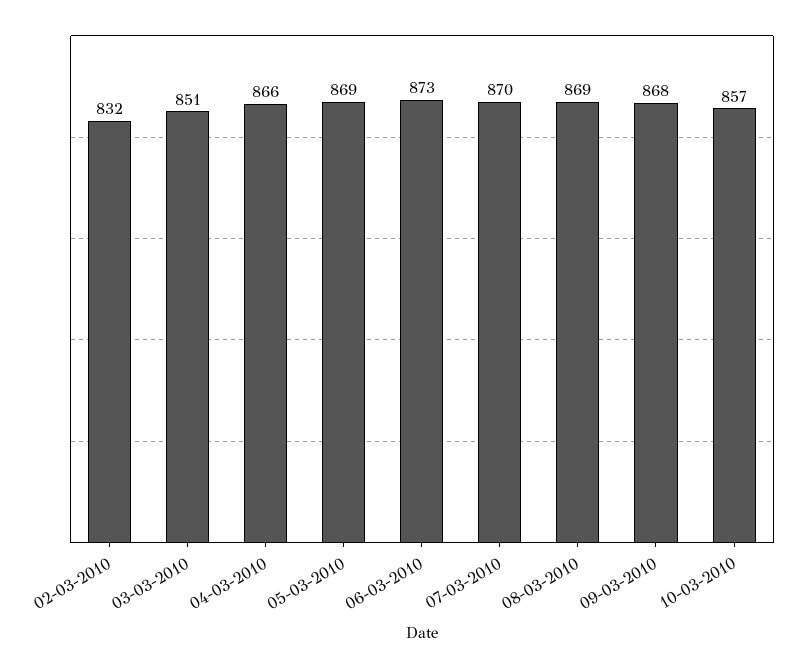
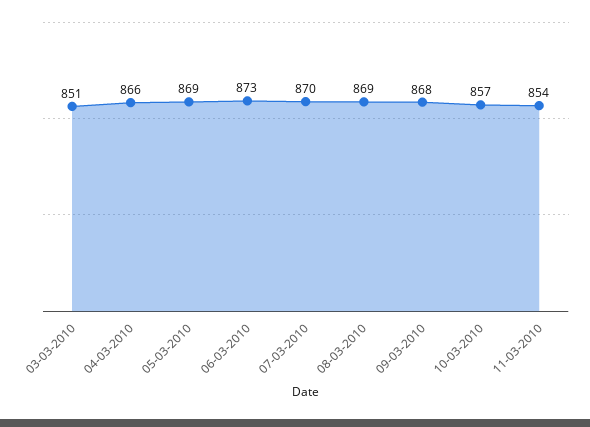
02-03-2010: 832 -> none
11-03-2010: none -> 854

